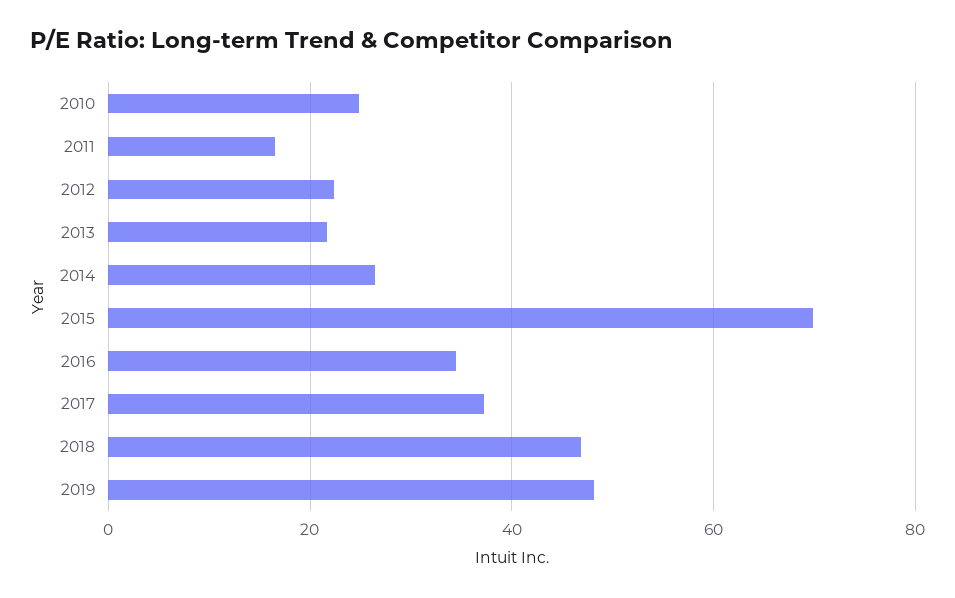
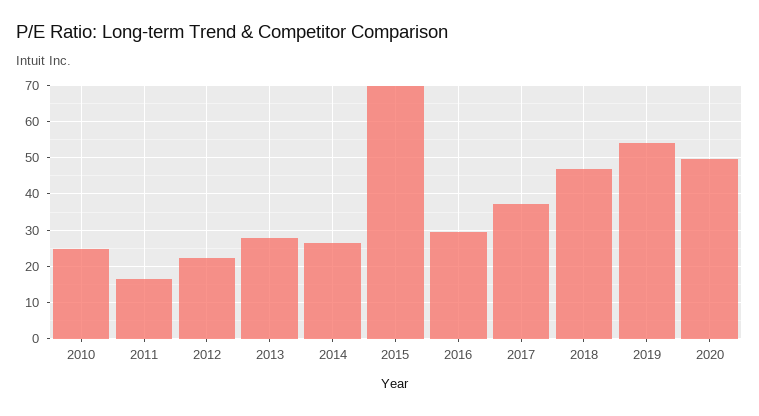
2013: 22 -> 28
2016: 34 -> 30
2019: 48 -> 54
2020: none -> 50

